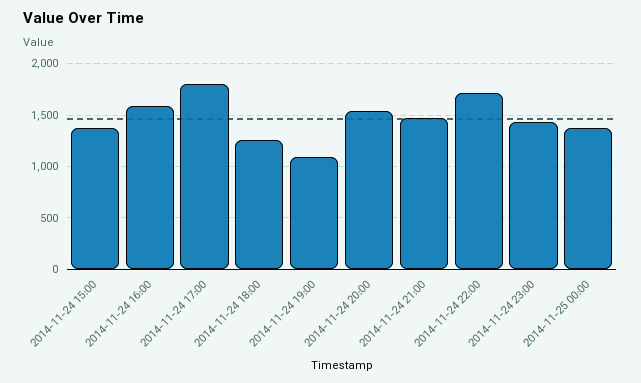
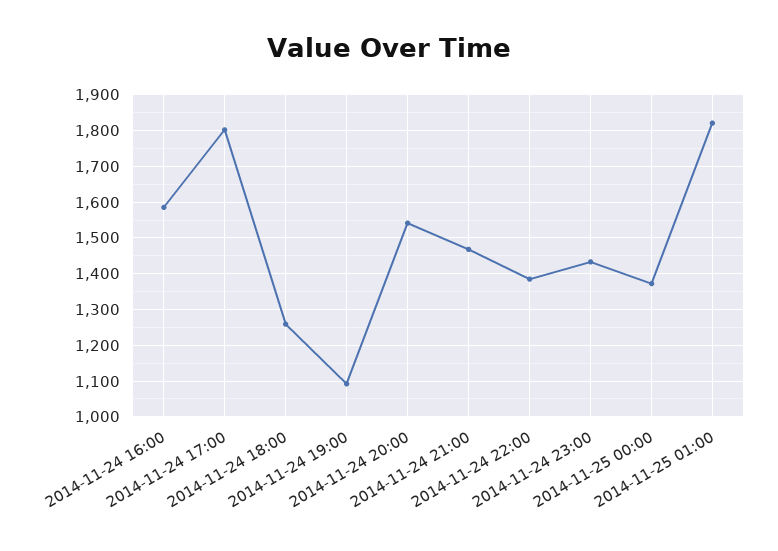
2014-11-24 15:00: 1400 -> none
2014-11-24 22:00: 1700 -> 1380
2014-11-25 01:00: none -> 1820

